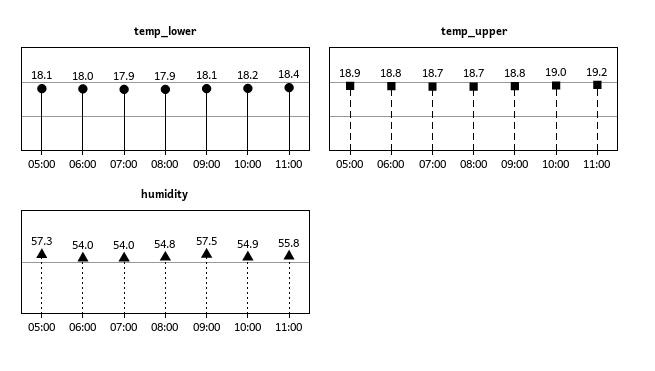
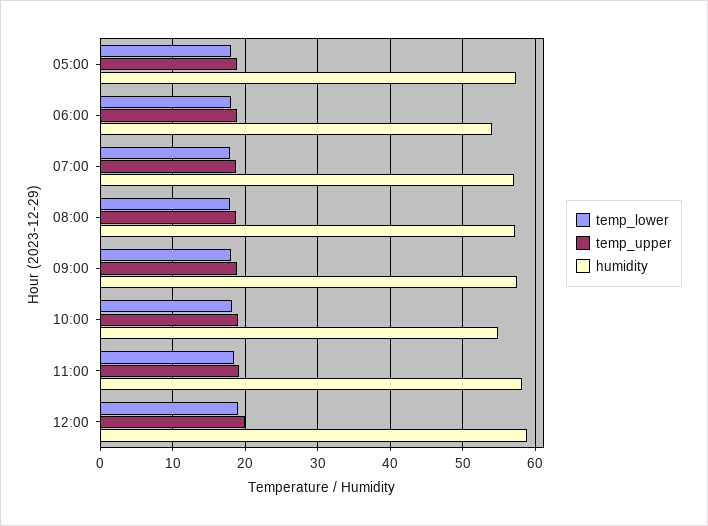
humidity, 07:00: 54 -> 57
humidity, 08:00: 54.8 -> 57
humidity, 11:00: 55.8 -> 58
temp_lower, 12:00: none -> 19
temp_upper, 12:00: none -> 20
humidity, 12:00: none -> 59

